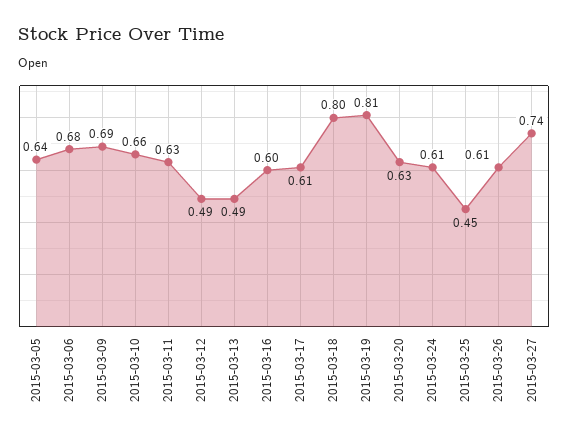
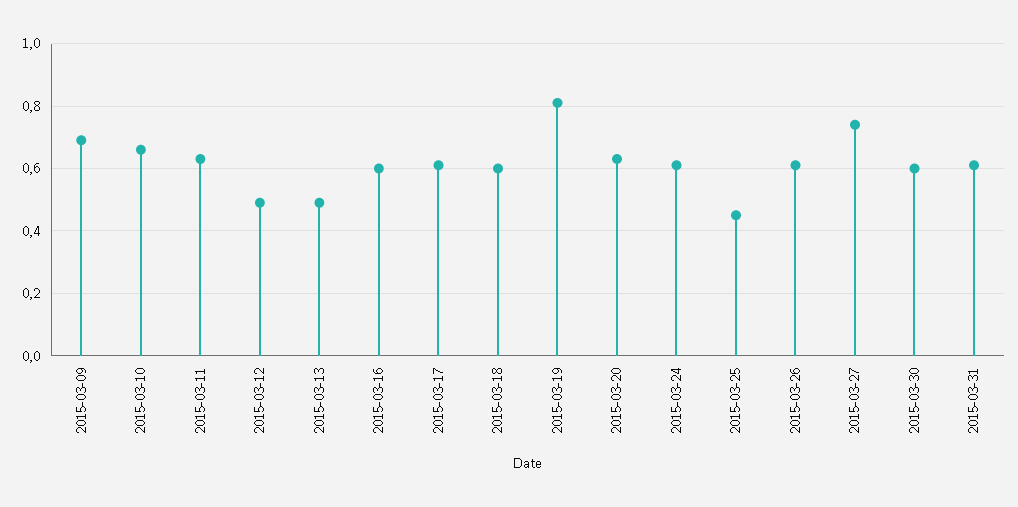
2015-03-05: 0.64 -> none
2015-03-06: 0.68 -> none
2015-03-18: 0.8 -> 0.6
2015-03-30: none -> 0.6
2015-03-31: none -> 0.6

